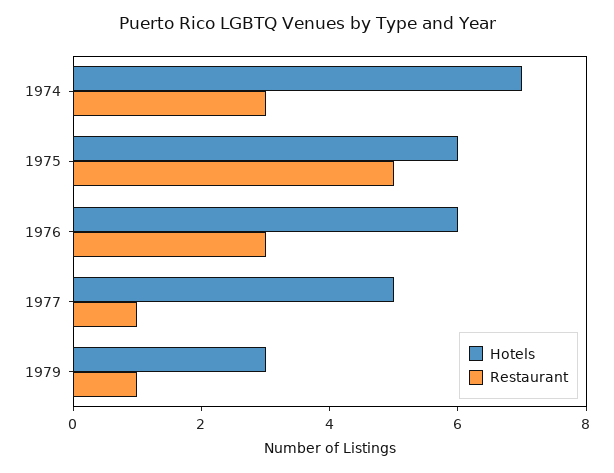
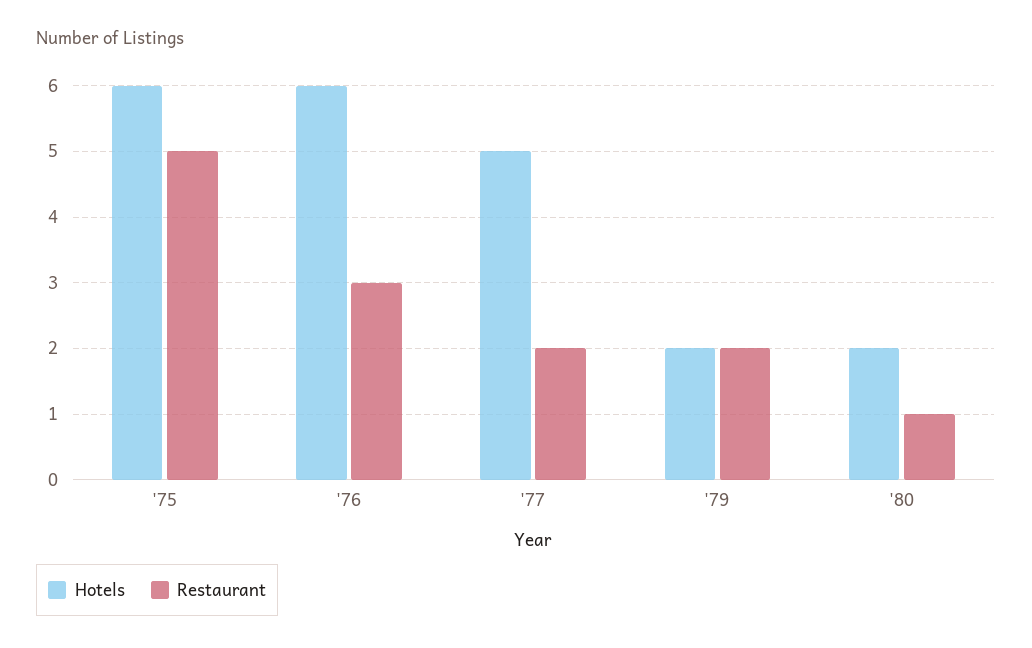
Hotels, 1974: 7 -> none
Restaurant, 1974: 3 -> none
Restaurant, 1977: 1 -> 2
Hotels, 1979: 3 -> 2
Restaurant, 1979: 1 -> 2
Hotels, '80: none -> 2
Restaurant, '80: none -> 1

